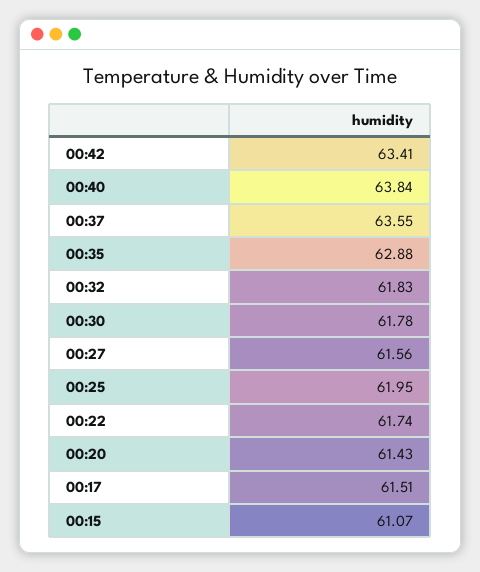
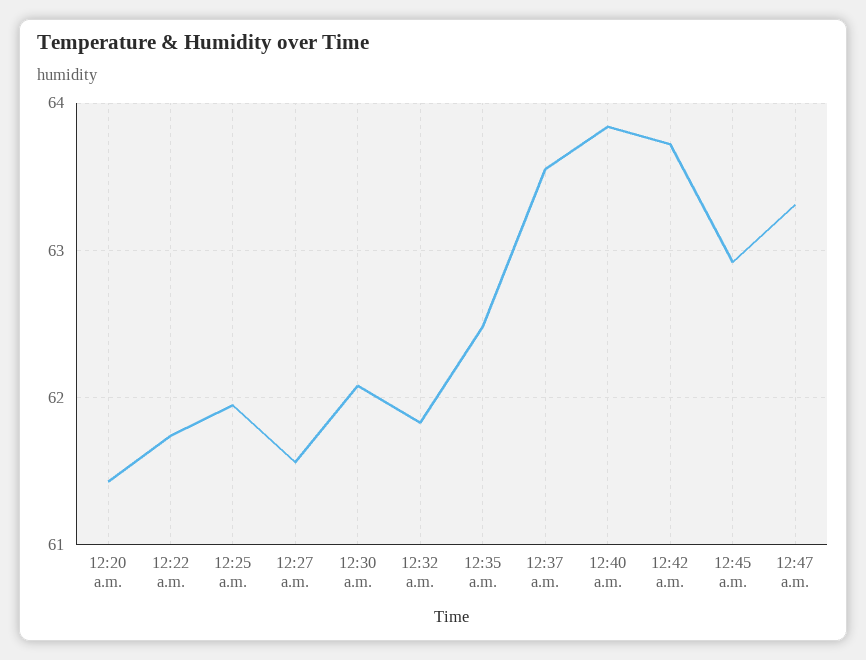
00:42: 63.41 -> 63.7
00:35: 62.88 -> 62.5
00:30: 61.78 -> 62.1
00:17: 61.51 -> none
00:15: 61.07 -> none
12:45 a.m.: none -> 62.9
12:47 a.m.: none -> 63.3

